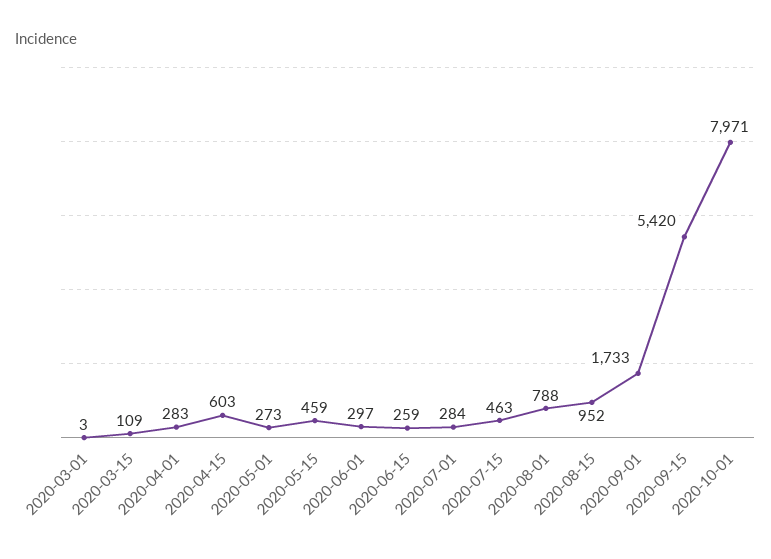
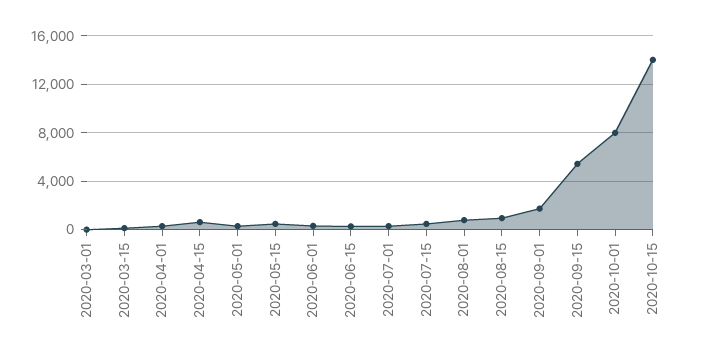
2020-10-15: none -> 14000

